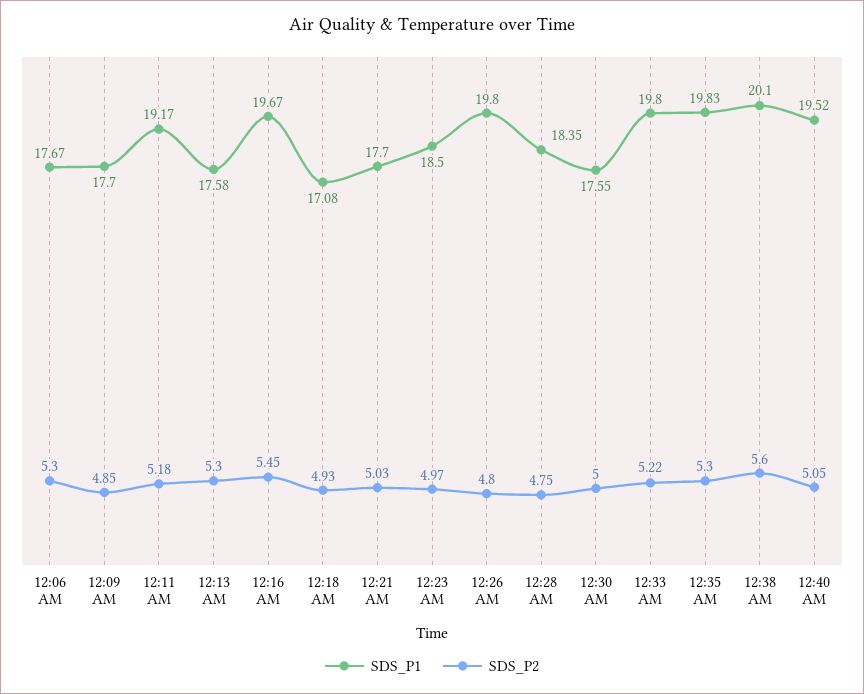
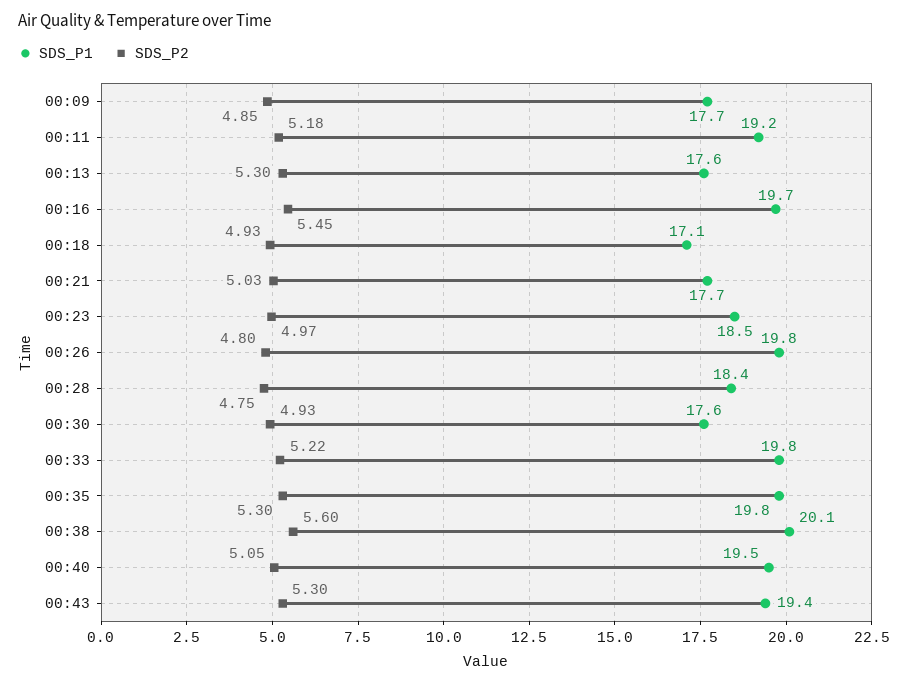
SDS_P1, 12:06 AM: 17.67 -> none
SDS_P2, 12:06 AM: 5.3 -> none
SDS_P2, 12:30 AM: 5 -> 4.93
SDS_P1, 00:43: none -> 19.4
SDS_P2, 00:43: none -> 5.3

